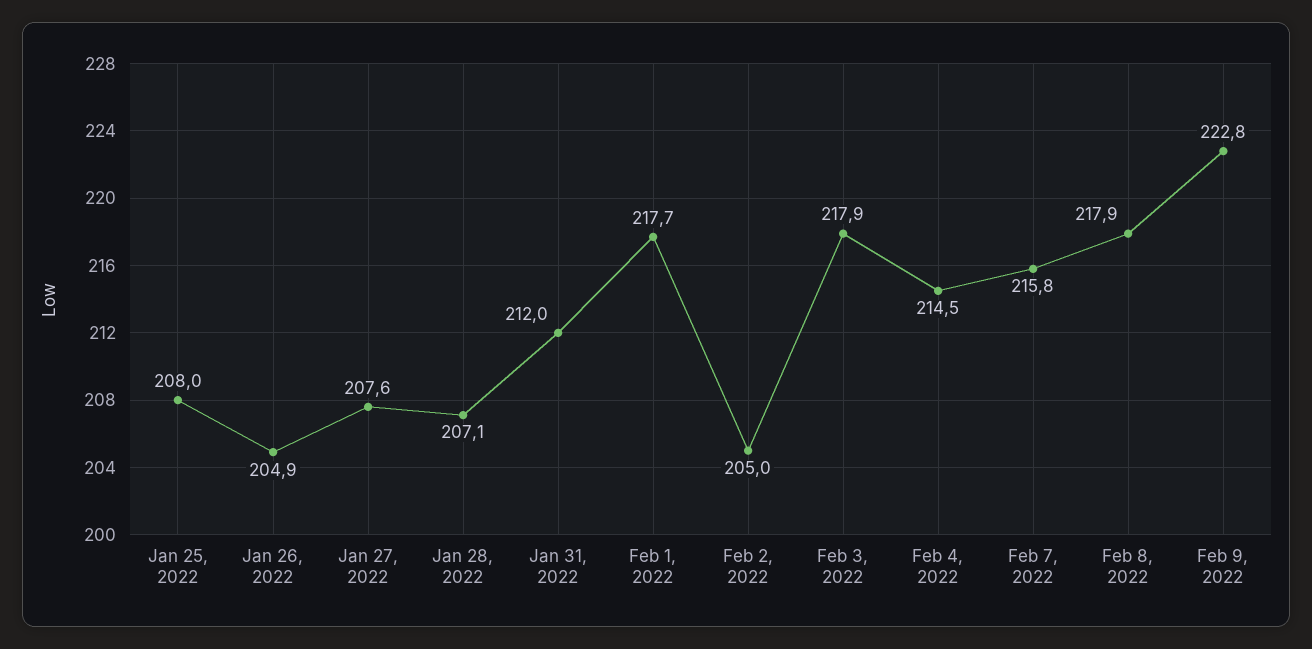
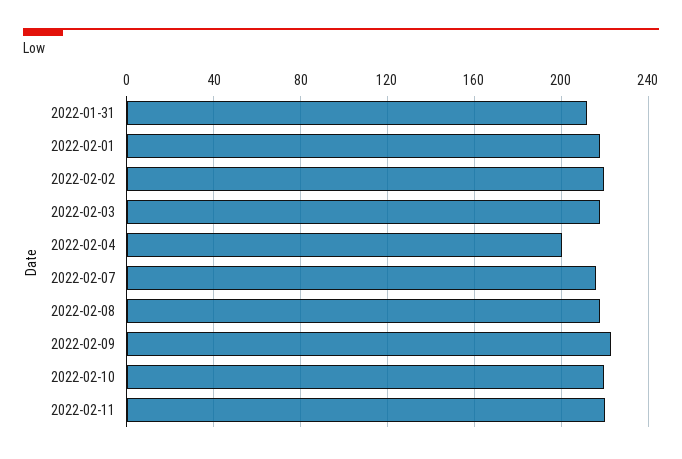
Jan 25, 2022: 208 -> none
Jan 26, 2022: 204.9 -> none
Jan 27, 2022: 207.6 -> none
Jan 28, 2022: 207.1 -> none
Feb 2, 2022: 205 -> 220
Feb 4, 2022: 214.5 -> 200
2022-02-10: none -> 220
2022-02-11: none -> 220

